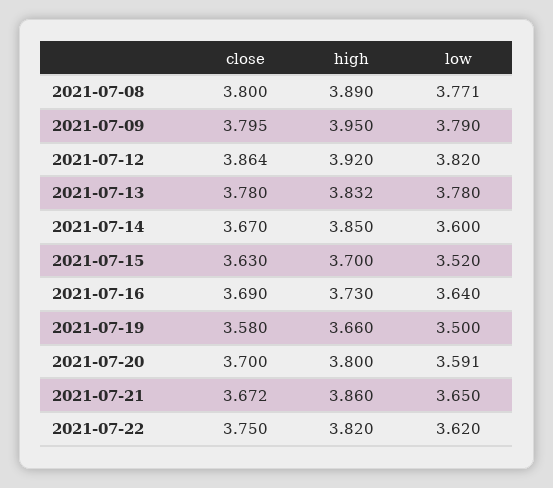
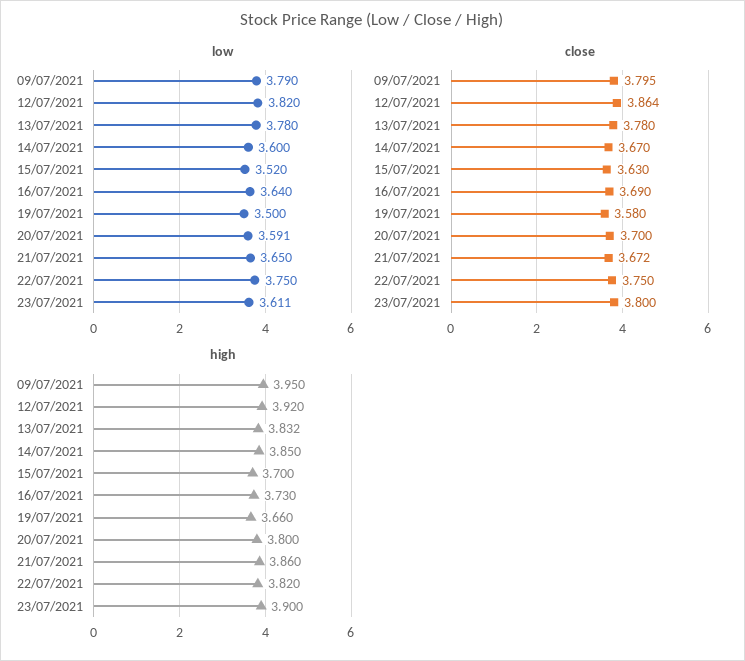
close, 2021-07-08: 3.8 -> none
high, 2021-07-08: 3.89 -> none
low, 2021-07-08: 3.771 -> none
low, 2021-07-22: 3.62 -> 3.75
low, 23/07/2021: none -> 3.611
close, 23/07/2021: none -> 3.8
high, 23/07/2021: none -> 3.9

